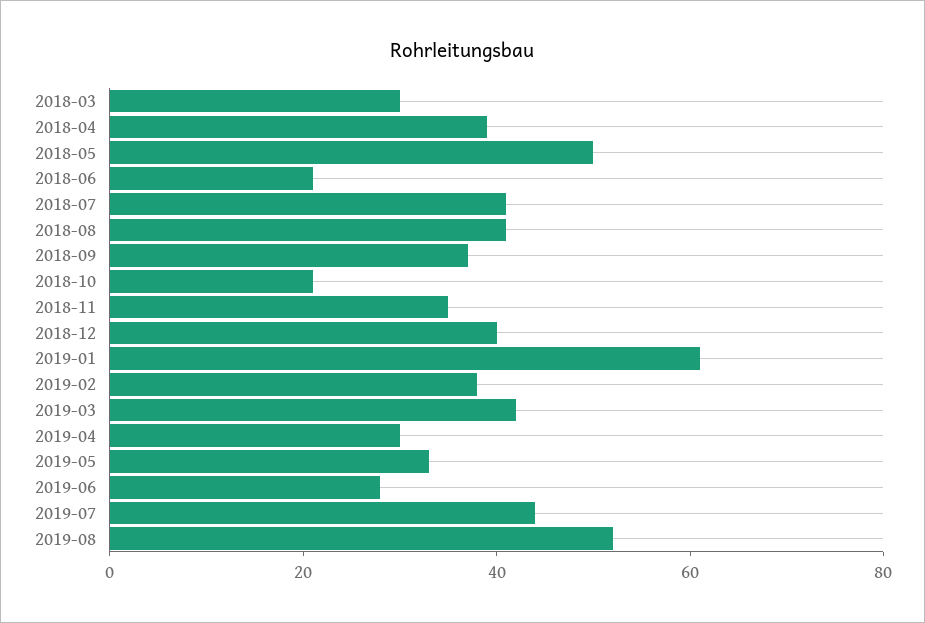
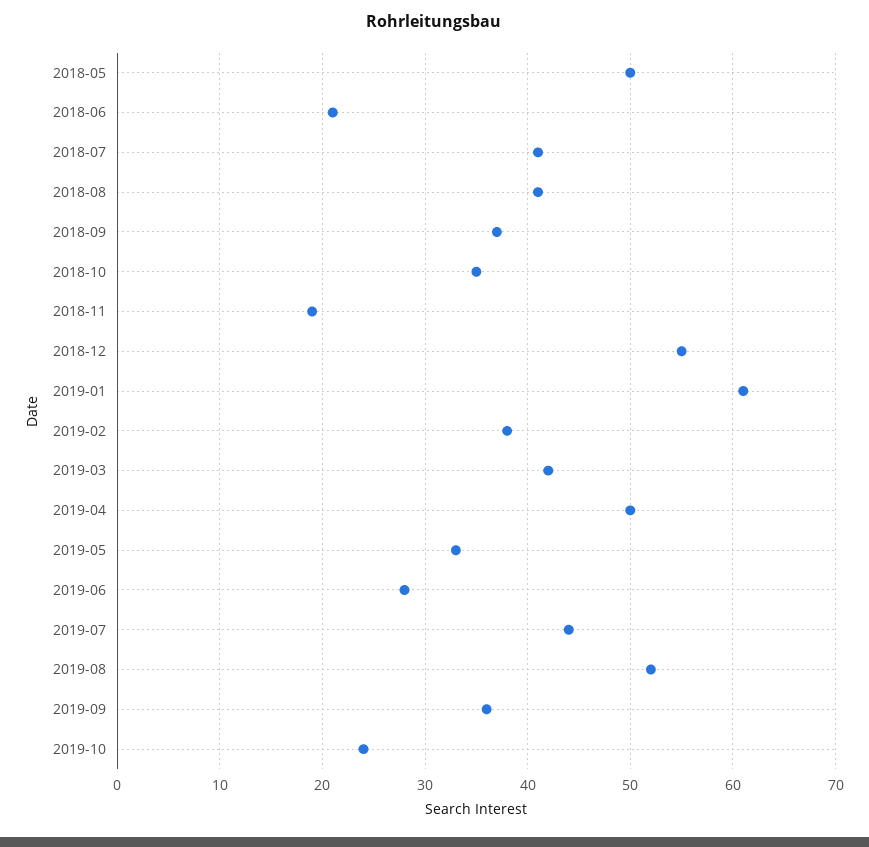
2018-03: 30 -> none
2018-04: 40 -> none
2018-10: 20 -> 35
2018-11: 35 -> 19
2018-12: 40 -> 55
2019-04: 30 -> 50
2019-09: none -> 36
2019-10: none -> 24

